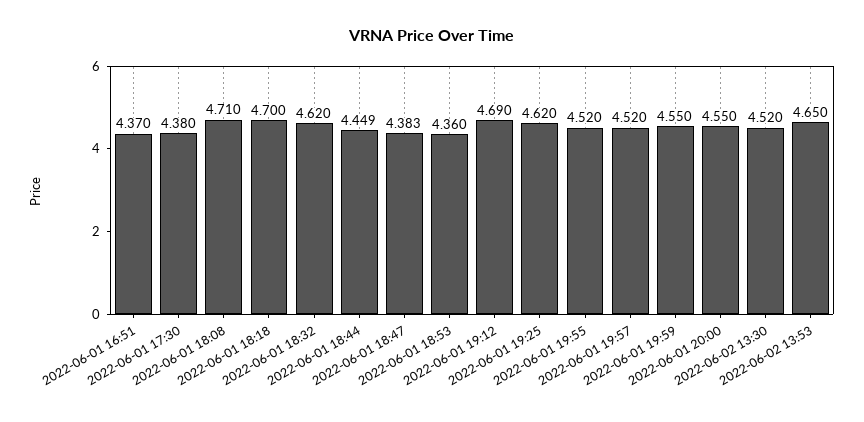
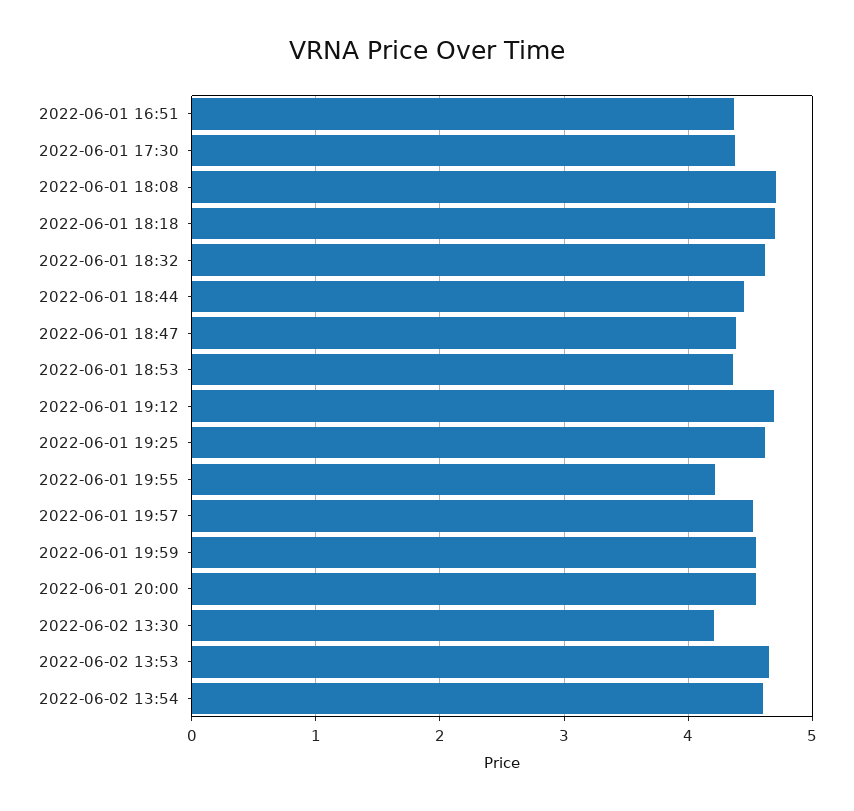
2022-06-01 19:55: 4.52 -> 4.2
2022-06-02 13:30: 4.52 -> 4.2
2022-06-02 13:54: none -> 4.6

